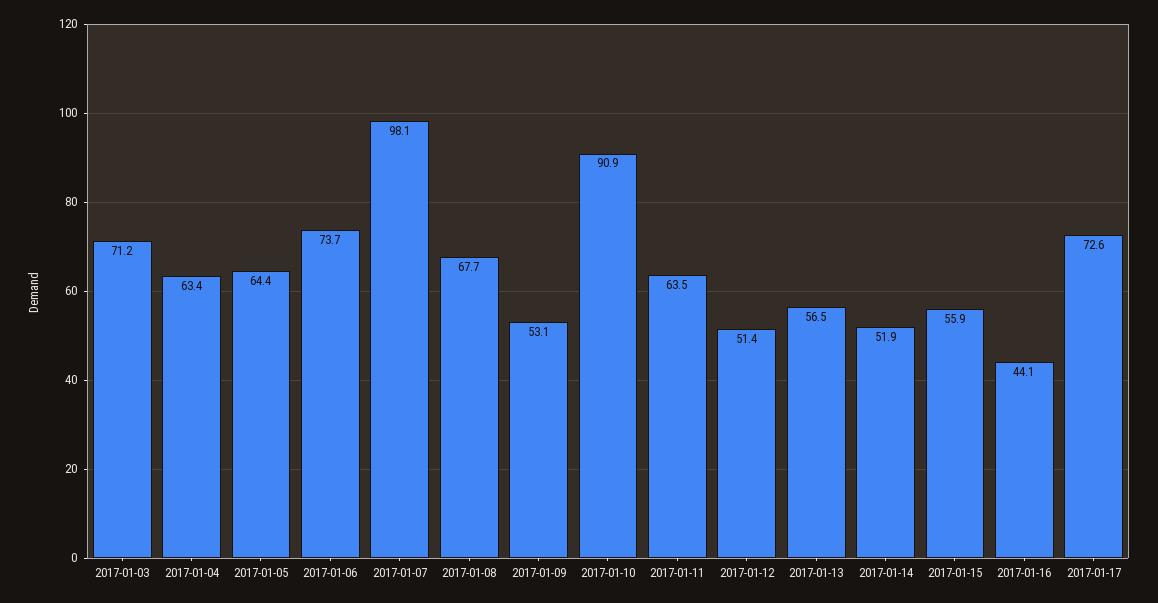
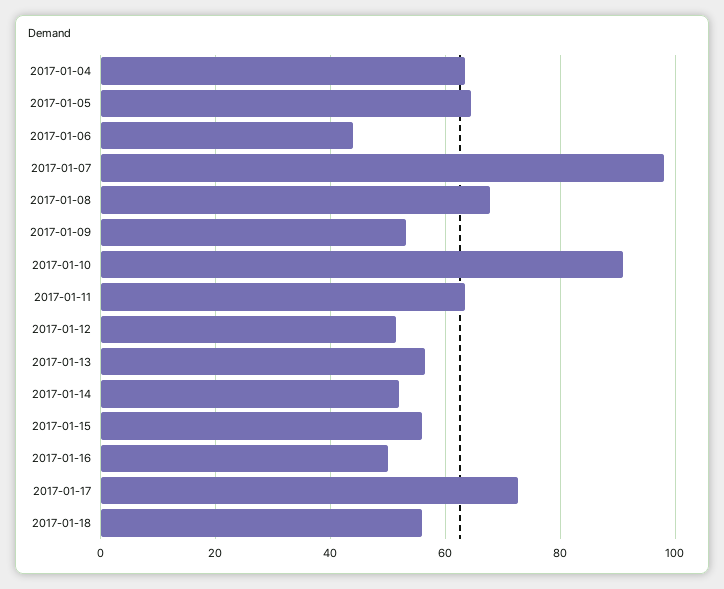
2017-01-03: 71.2 -> none
2017-01-06: 73.7 -> 44
2017-01-16: 44.1 -> 50
2017-01-18: none -> 56

